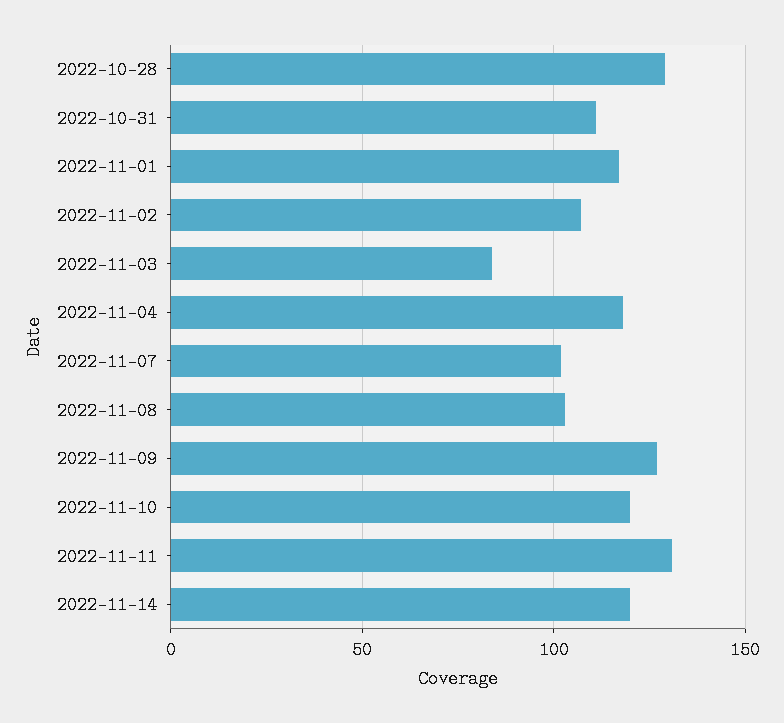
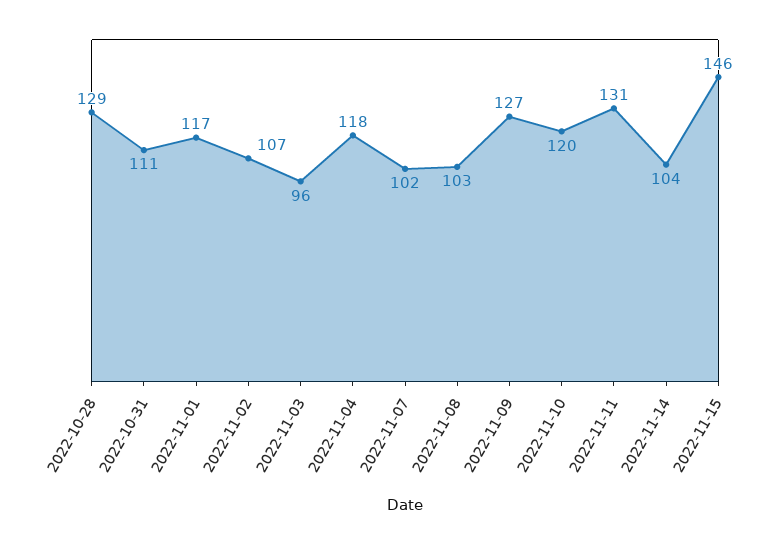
2022-11-03: 85 -> 96
2022-11-14: 120 -> 104
2022-11-15: none -> 146

